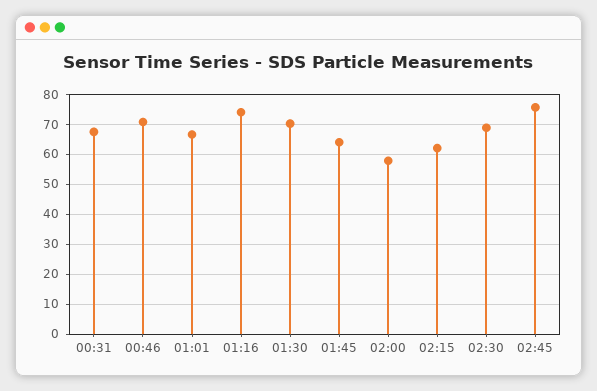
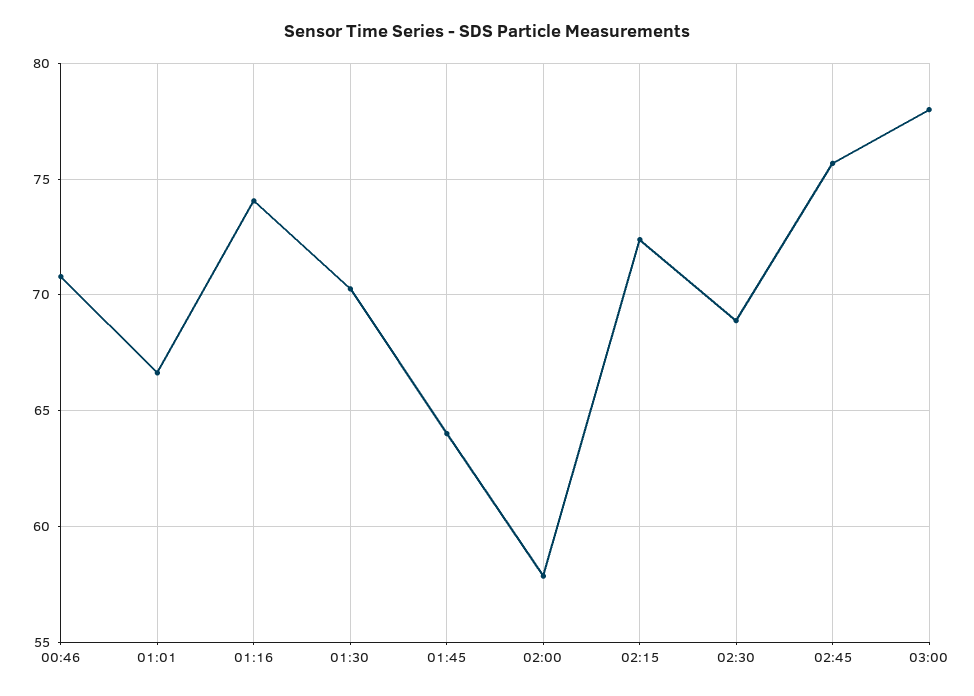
00:31: 67.5 -> none
02:15: 62.5 -> 72.5
03:00: none -> 78

